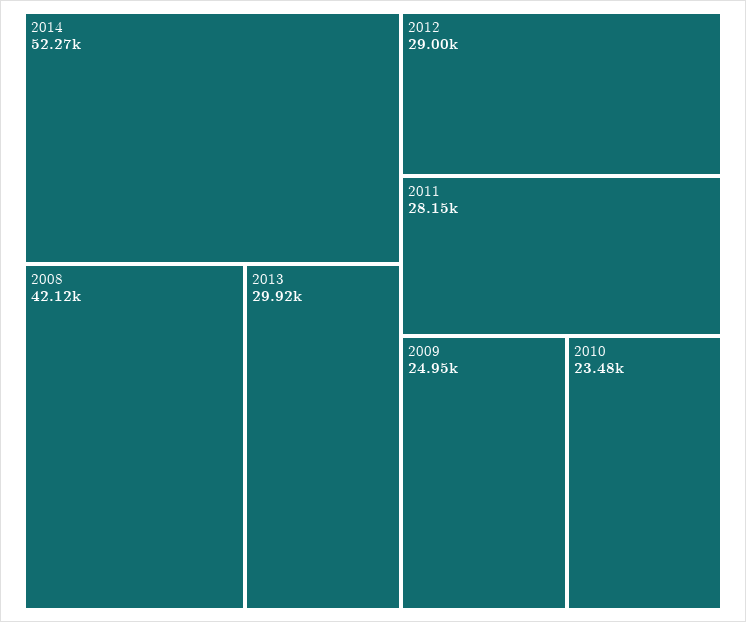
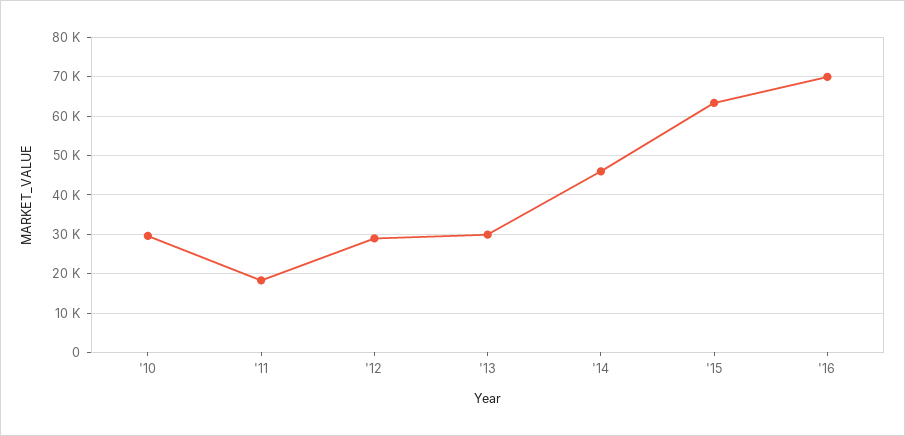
2014: 52270 -> 46000
2008: 42120 -> none
2011: 28150 -> 18000
2009: 24950 -> none
2010: 23480 -> 30000
'15: none -> 64000
'16: none -> 70000

